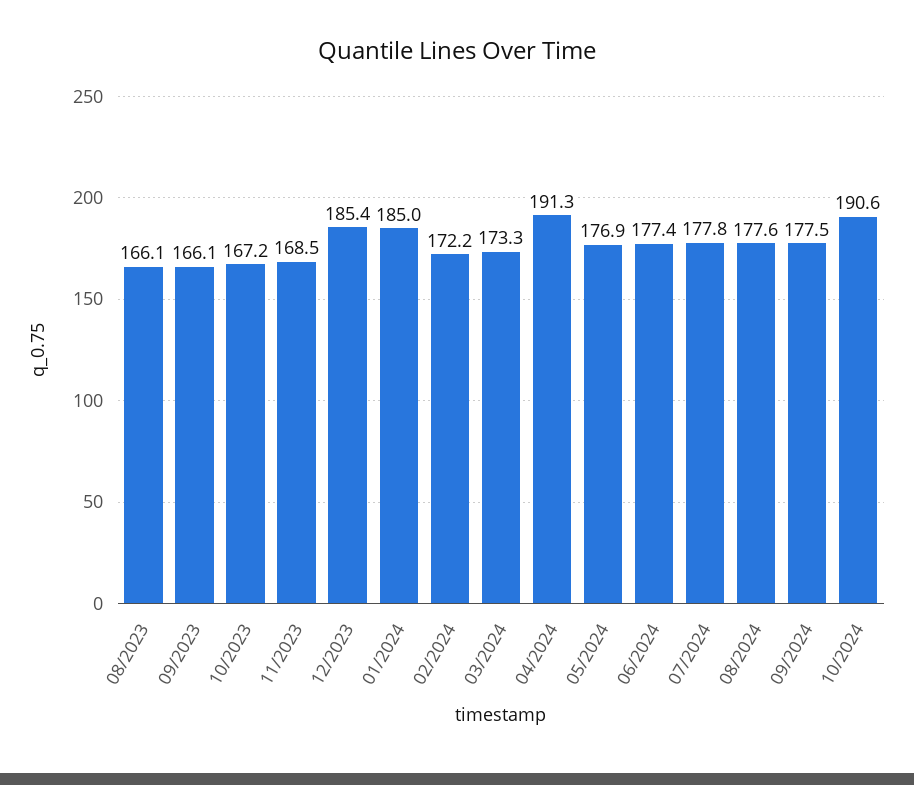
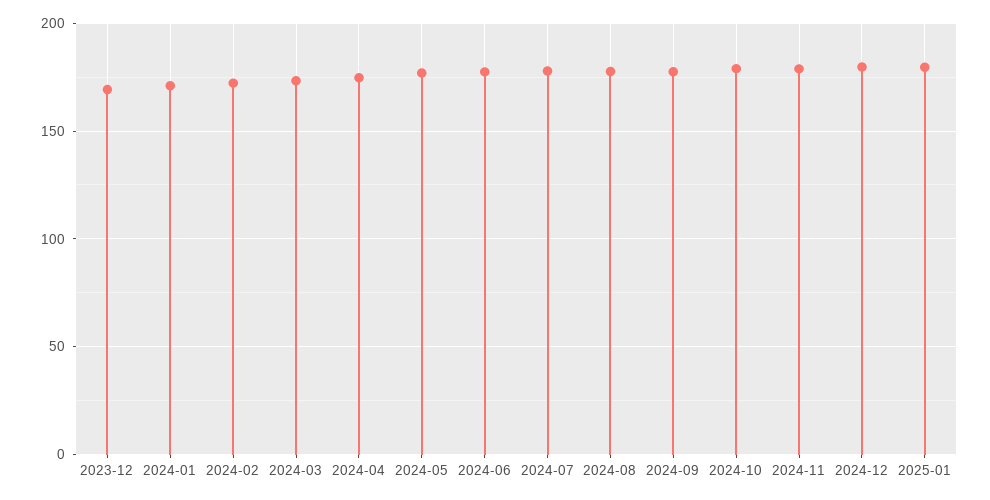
08/2023: 166.1 -> none
09/2023: 166.1 -> none
10/2023: 167.2 -> none
11/2023: 168.5 -> none
12/2023: 185.4 -> 170
01/2024: 185 -> 170
04/2024: 191.3 -> 175
10/2024: 190.6 -> 180
2024-11: none -> 180
2024-12: none -> 180
2025-01: none -> 180

